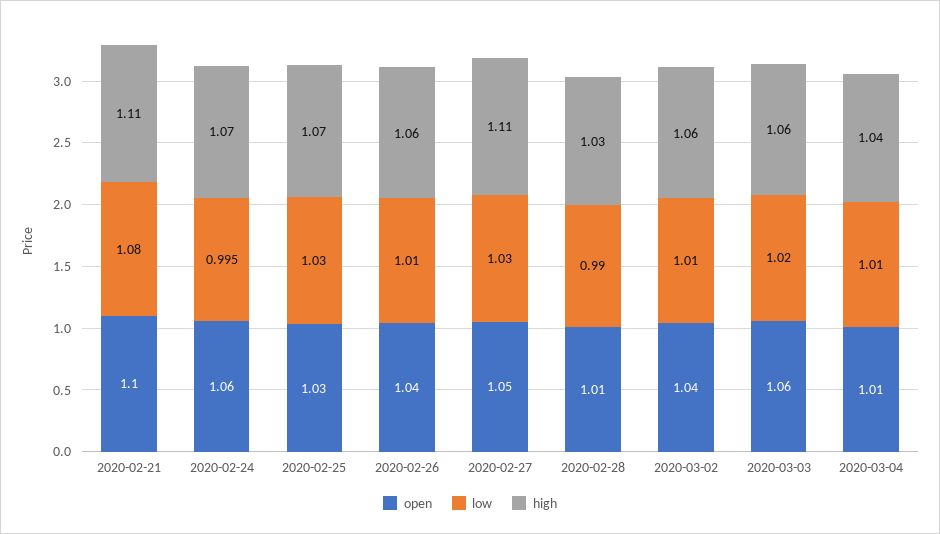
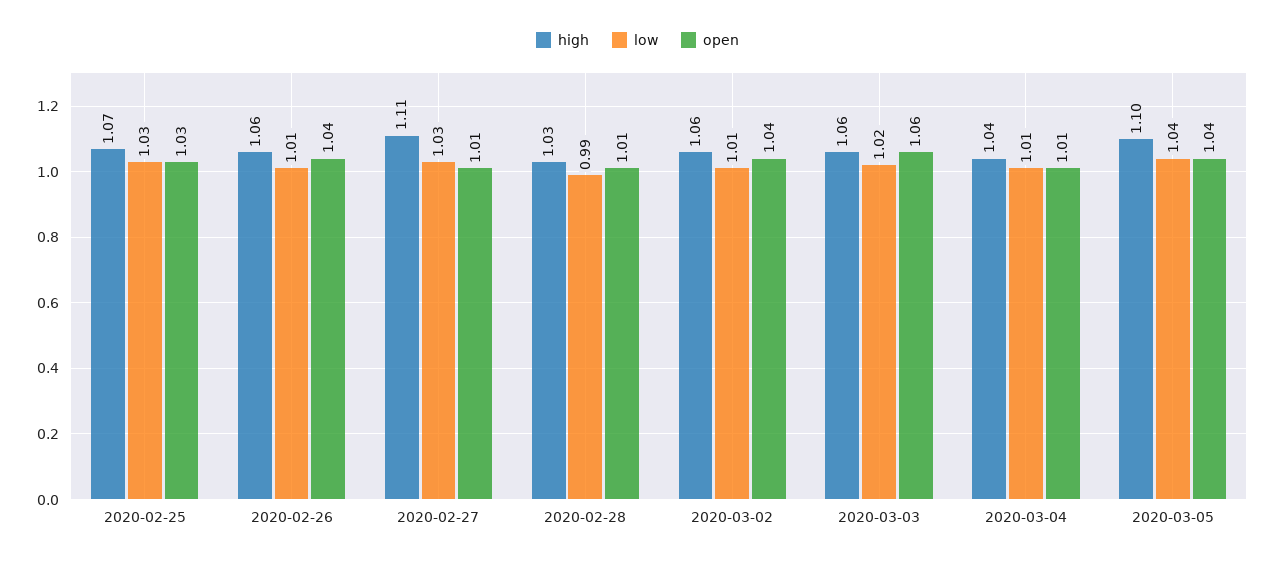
open, 2020-02-21: 1.1 -> none
low, 2020-02-21: 1.08 -> none
high, 2020-02-21: 1.11 -> none
open, 2020-02-24: 1.06 -> none
low, 2020-02-24: 0.995 -> none
high, 2020-02-24: 1.07 -> none
open, 2020-02-27: 1.05 -> 1.01
high, 2020-03-05: none -> 1.1
low, 2020-03-05: none -> 1.04
open, 2020-03-05: none -> 1.04

